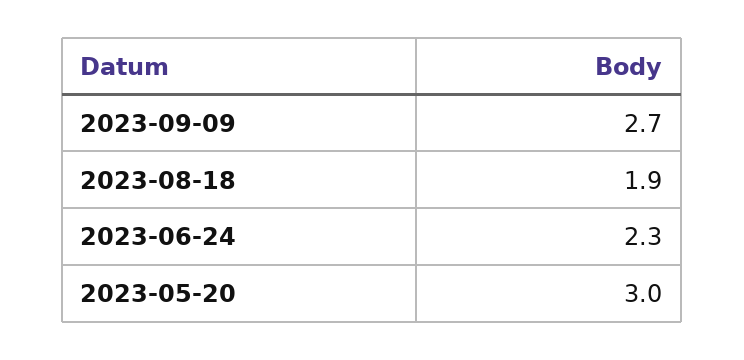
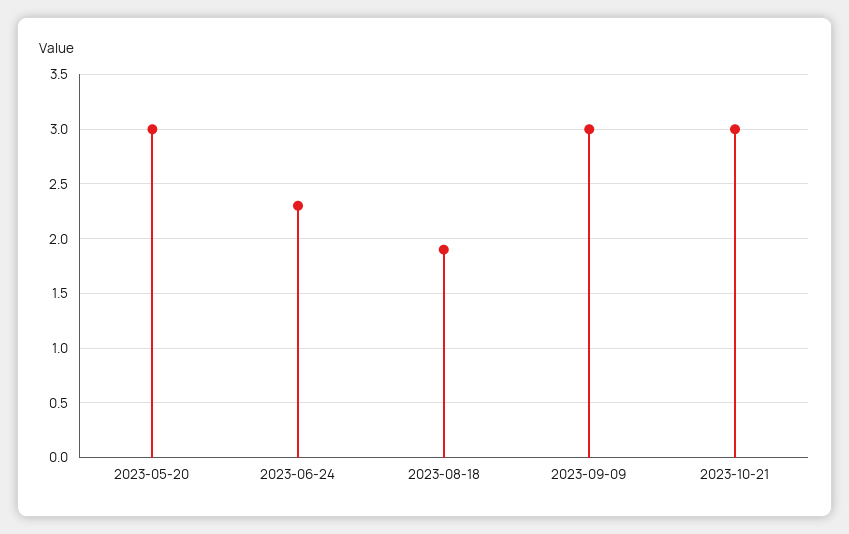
2023-09-09: 2.7 -> 3
2023-10-21: none -> 3

